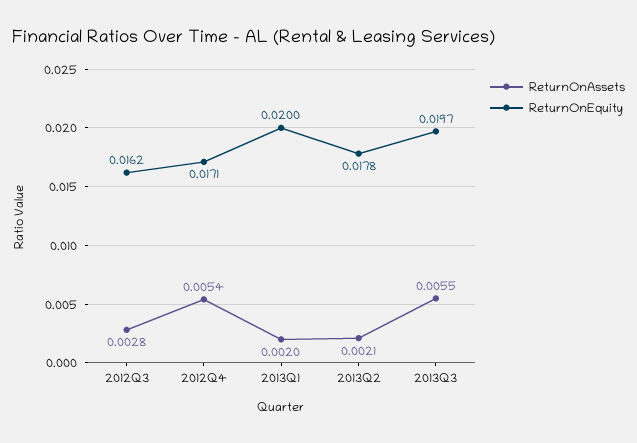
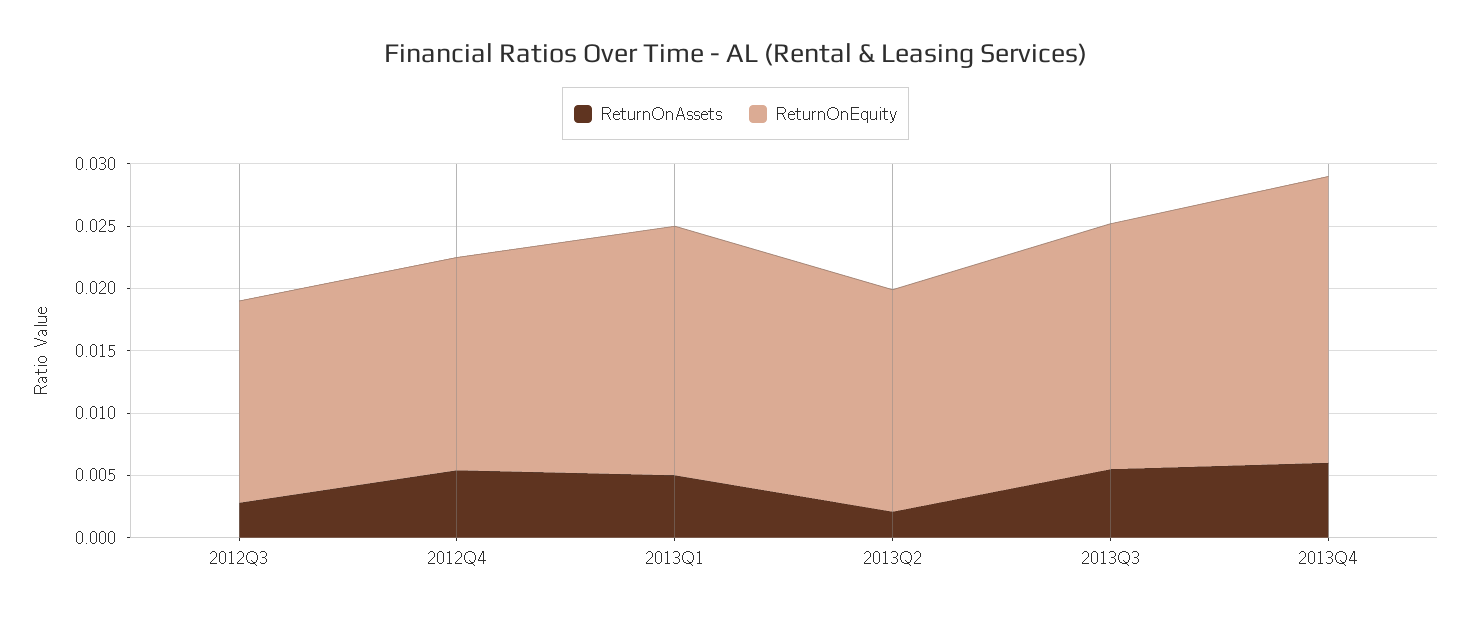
ReturnOnAssets, 2013Q1: 0.002 -> 0.005
ReturnOnAssets, 2013Q4: none -> 0.006
ReturnOnEquity, 2013Q4: none -> 0.023

